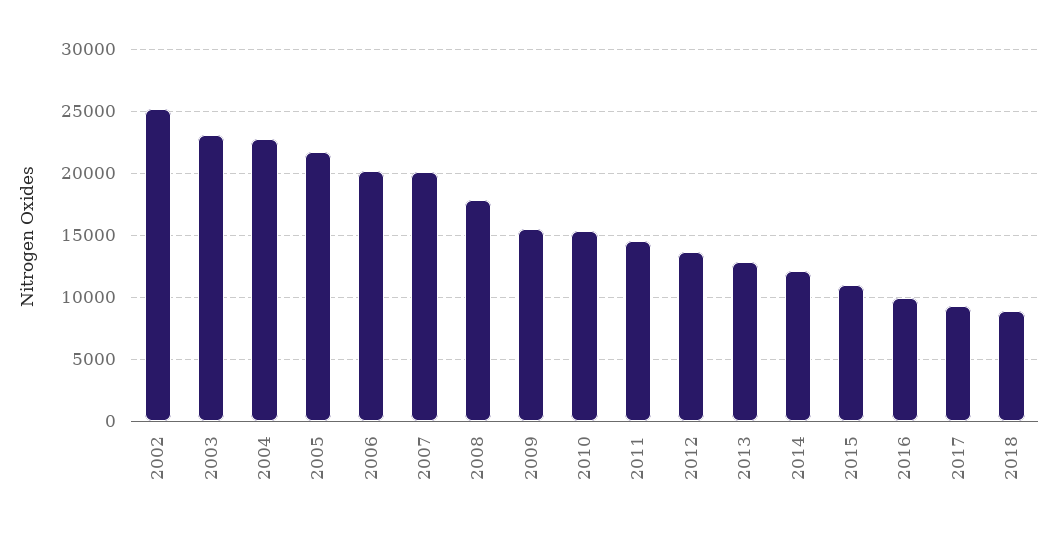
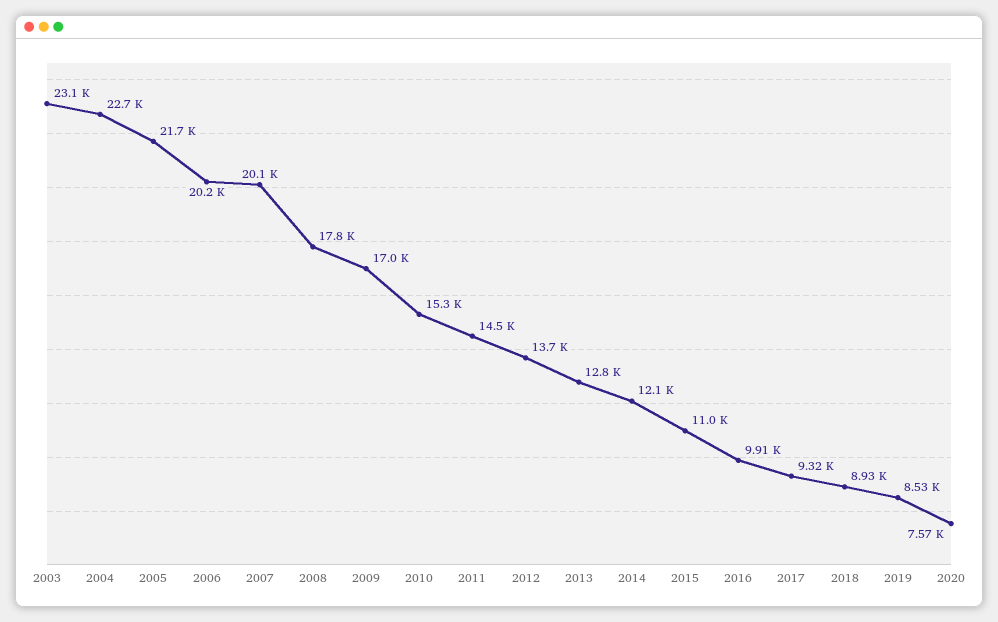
2002: 25000 -> none
2009: 15500 -> 17000
2019: none -> 8530
2020: none -> 7570

